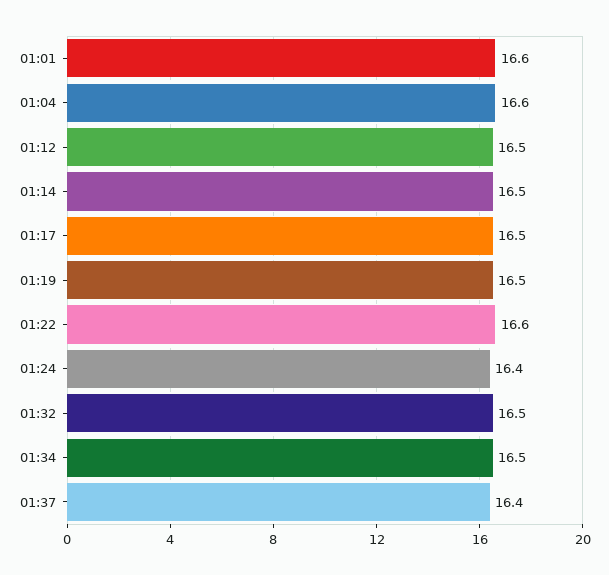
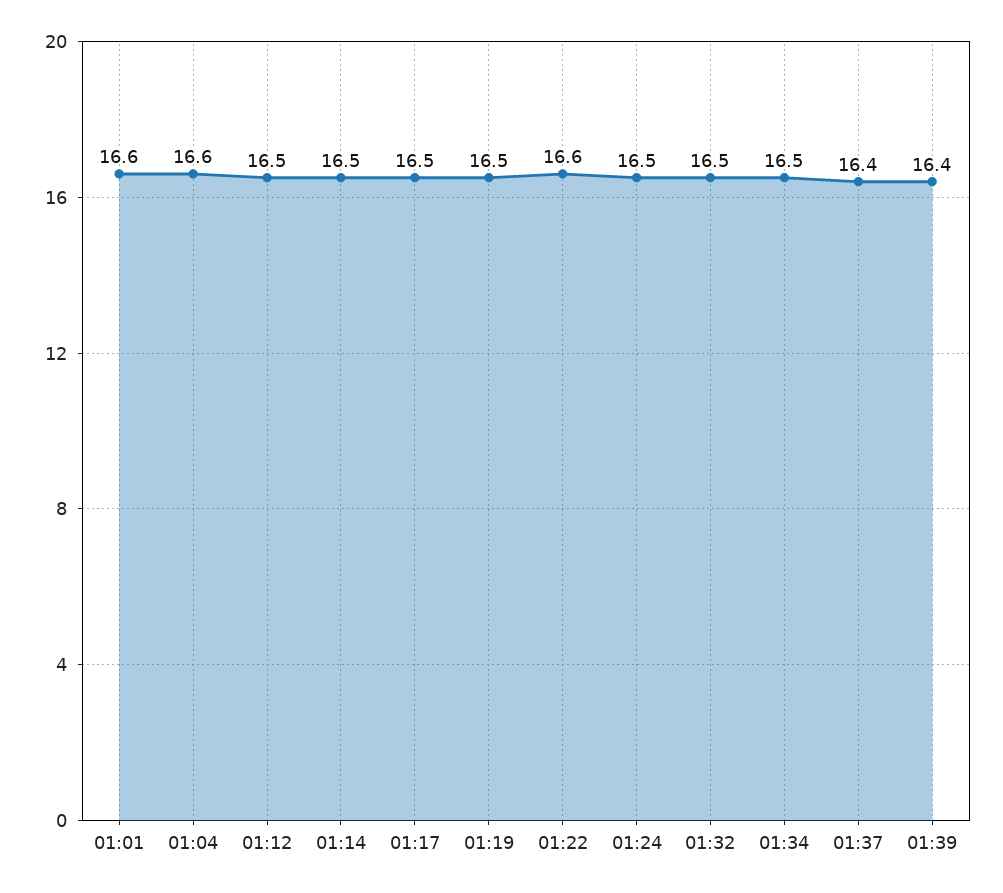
01:24: 16.4 -> 16.5
01:39: none -> 16.4

